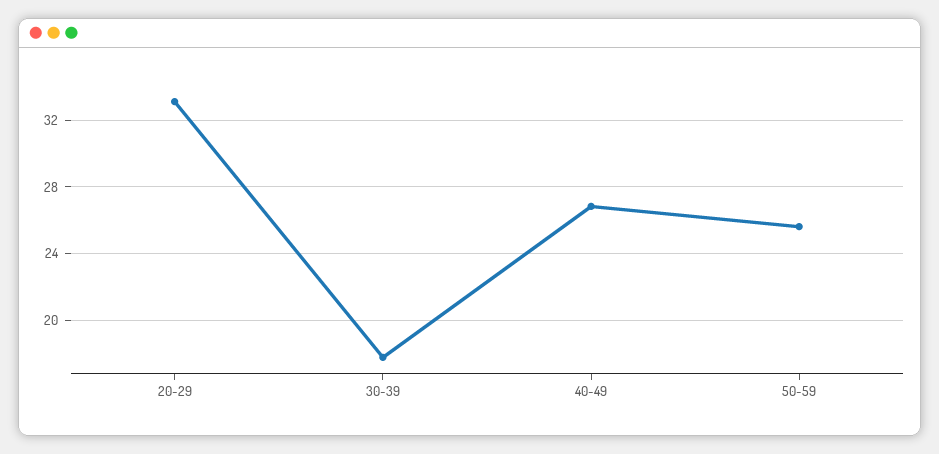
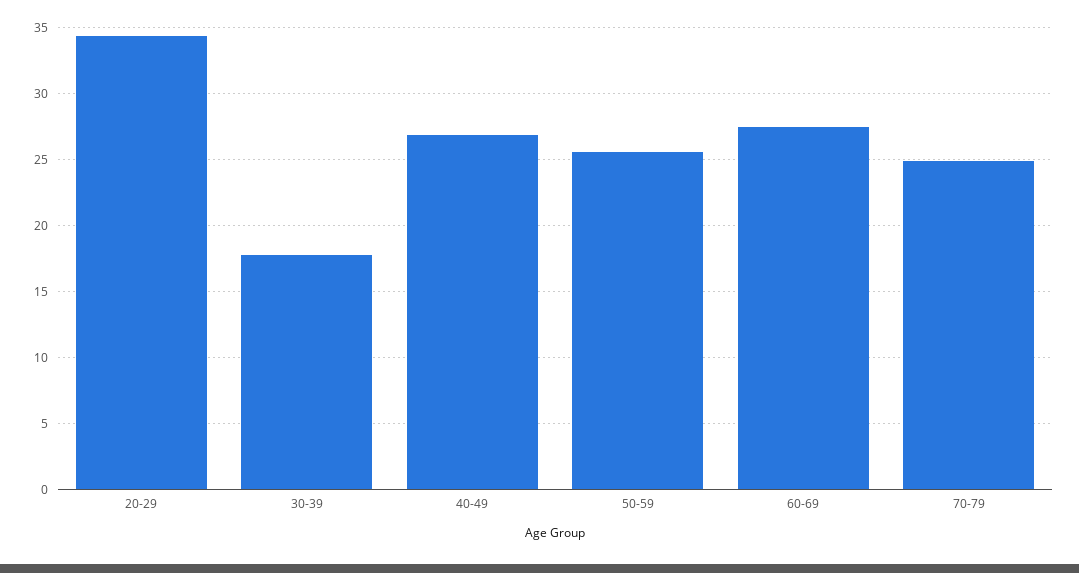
20-29: 33 -> 34.5
60-69: none -> 27.5
70-79: none -> 25

